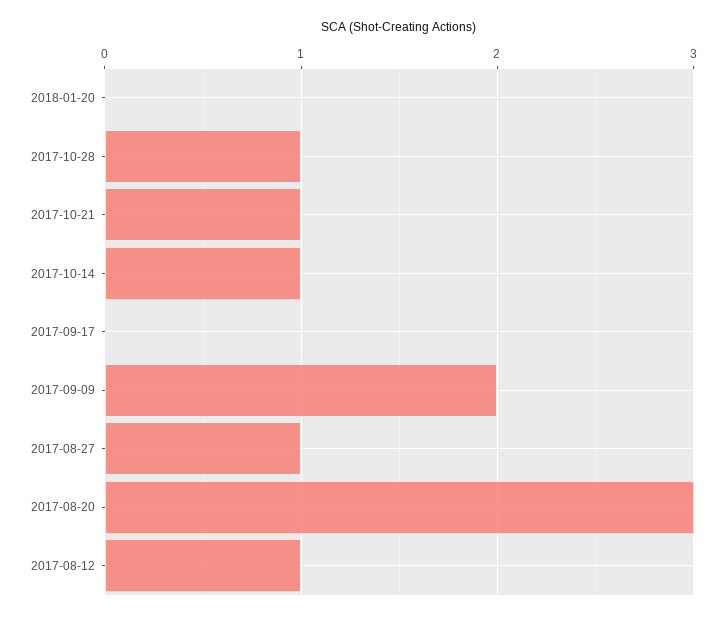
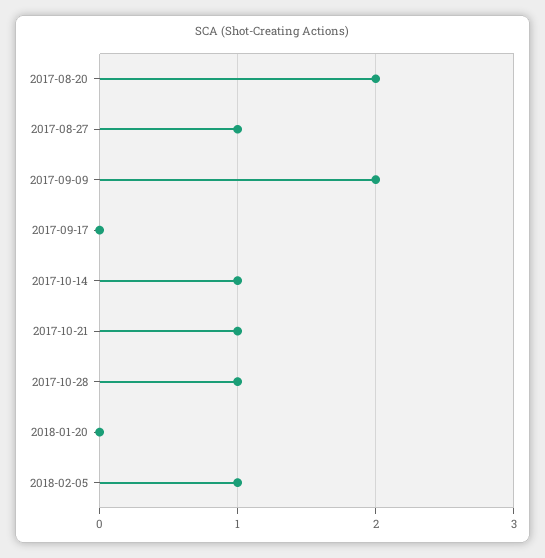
2017-08-20: 3 -> 2
2017-08-12: 1 -> none
2018-02-05: none -> 1

